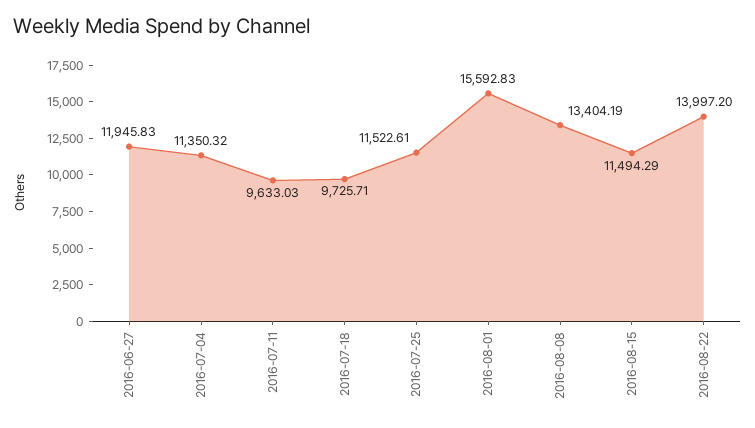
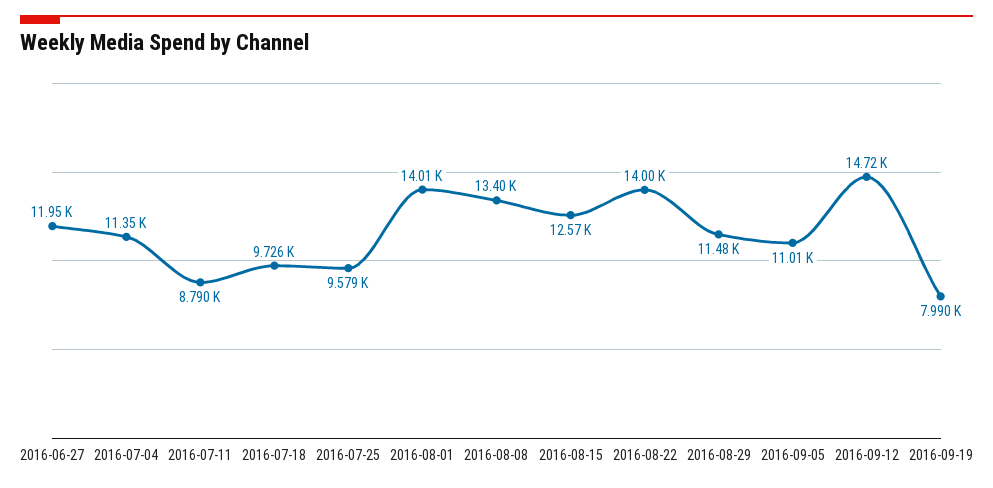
2016-07-11: 9633.03 -> 8790
2016-07-25: 11522.61 -> 9579
2016-08-01: 15592.83 -> 14010
2016-08-15: 11494.29 -> 12570
2016-08-29: none -> 11480
2016-09-05: none -> 11010
2016-09-12: none -> 14720
2016-09-19: none -> 7990

